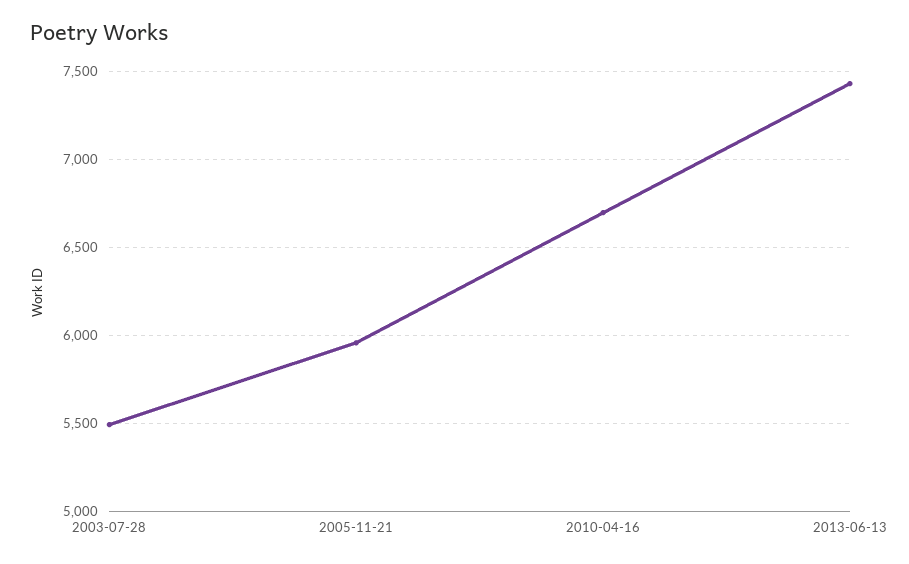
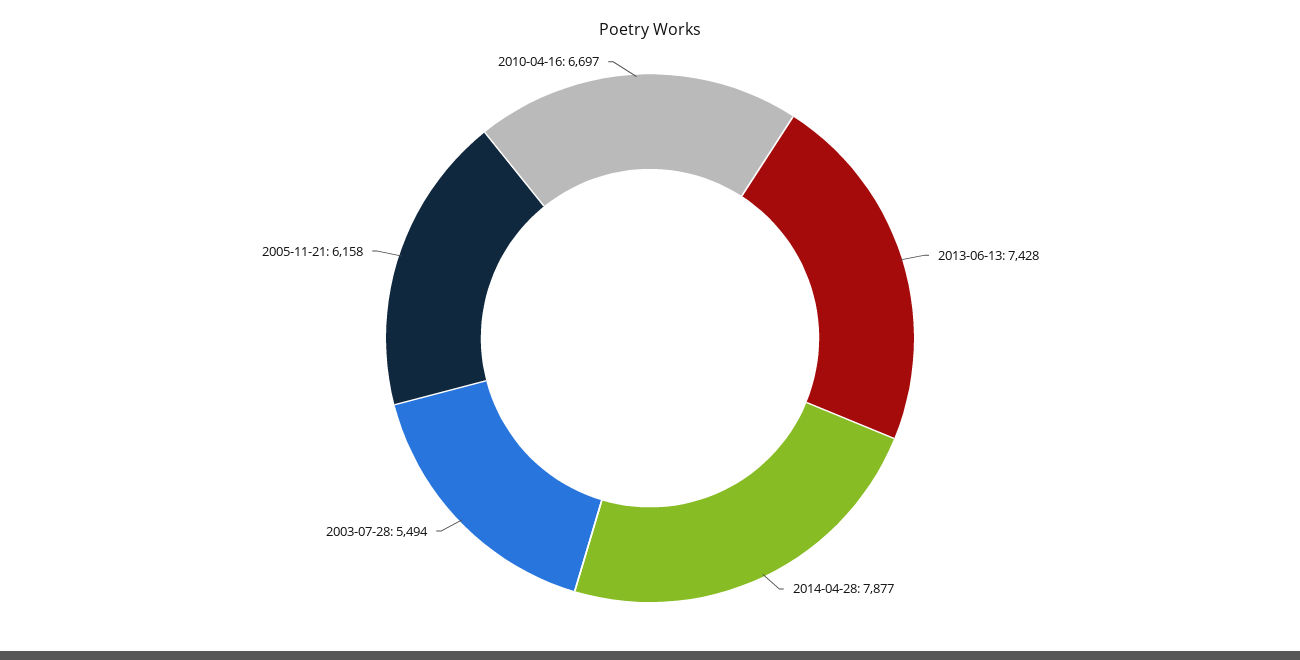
2005-11-21: 5950 -> 6158
2014-04-28: none -> 7877

